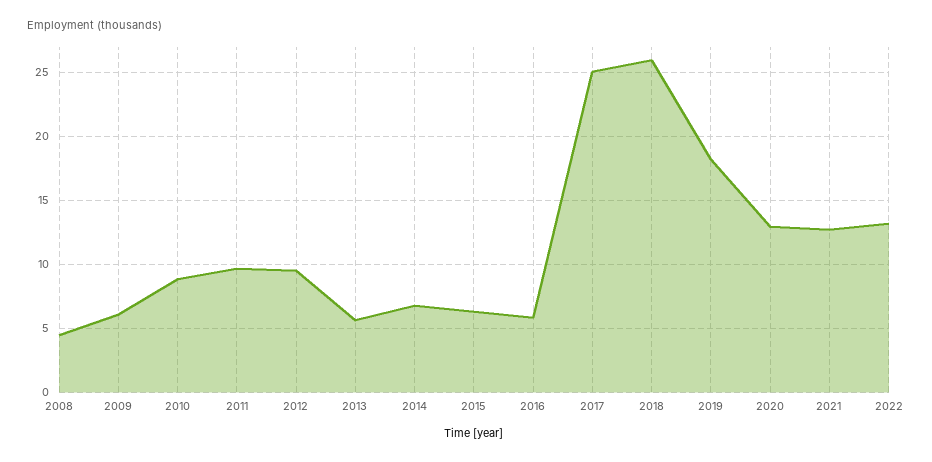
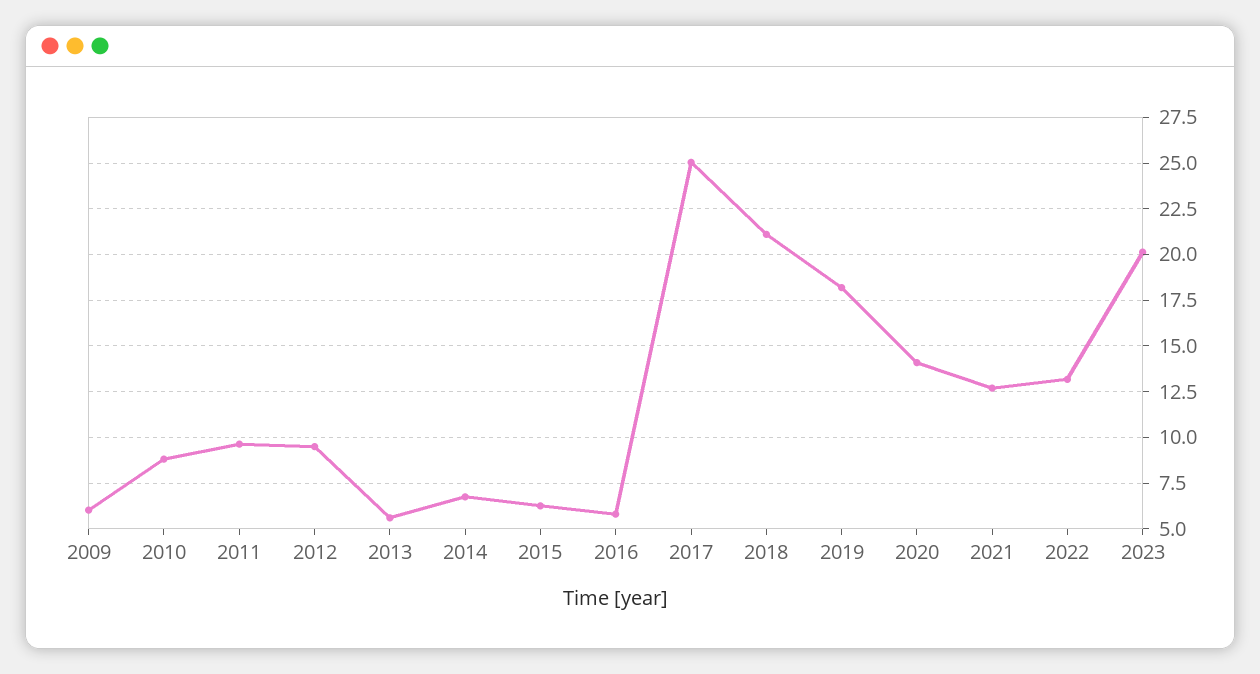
2008: 4.5 -> none
2018: 26 -> 21
2020: 13 -> 14
2023: none -> 20

